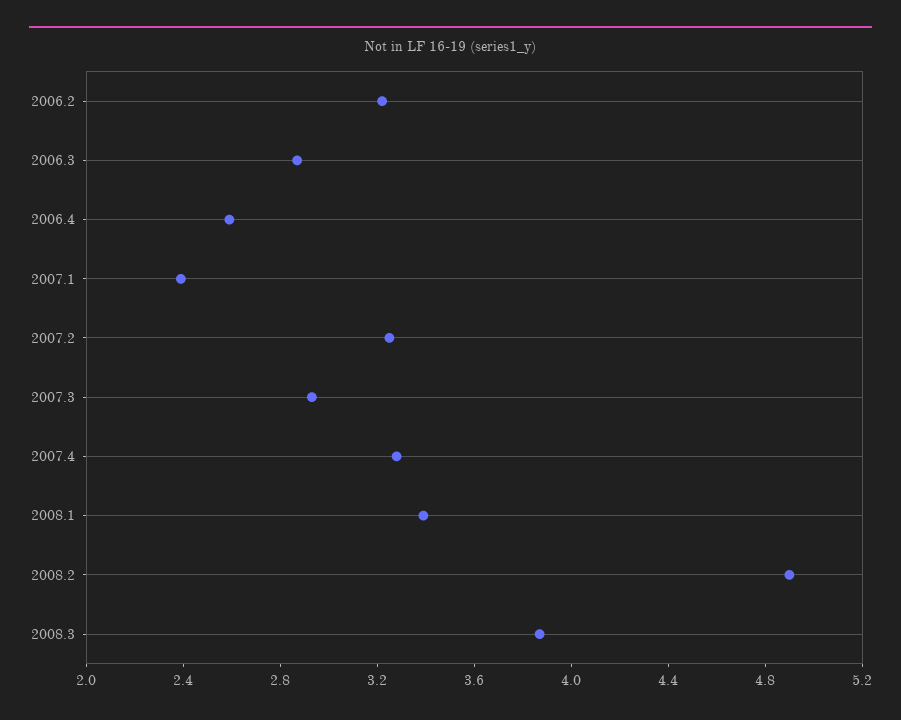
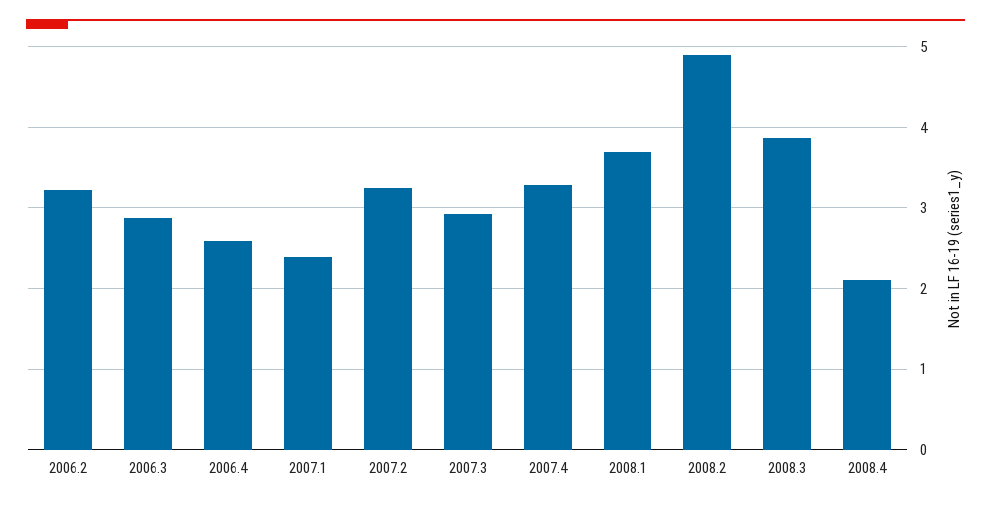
2008.1: 3.4 -> 3.7
2008.4: none -> 2.1

